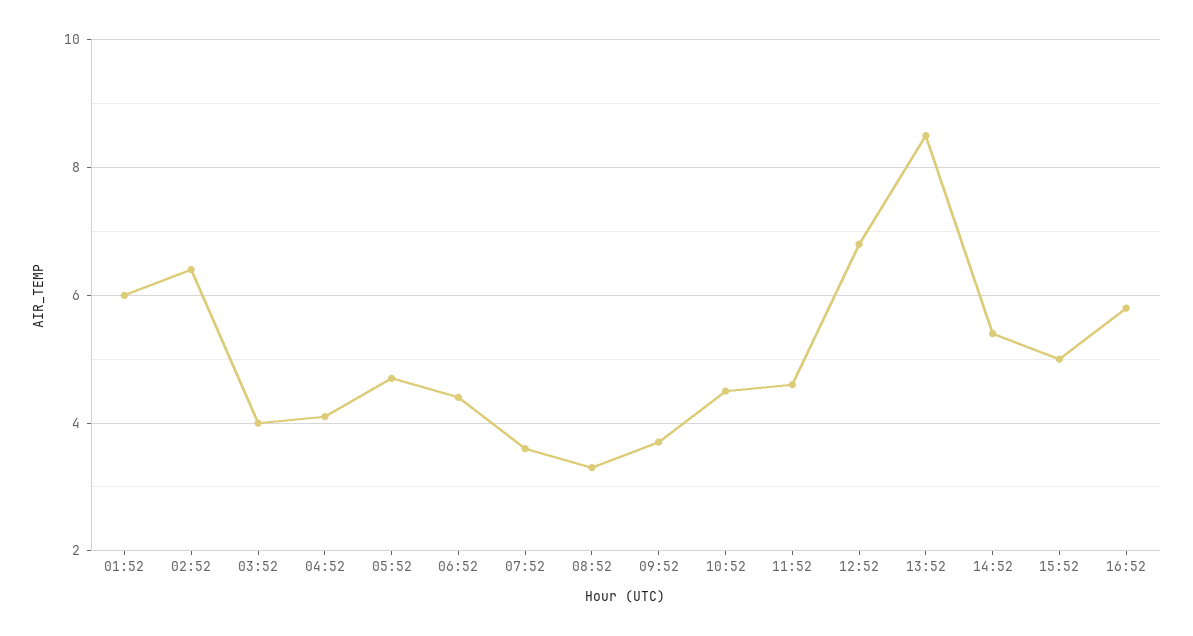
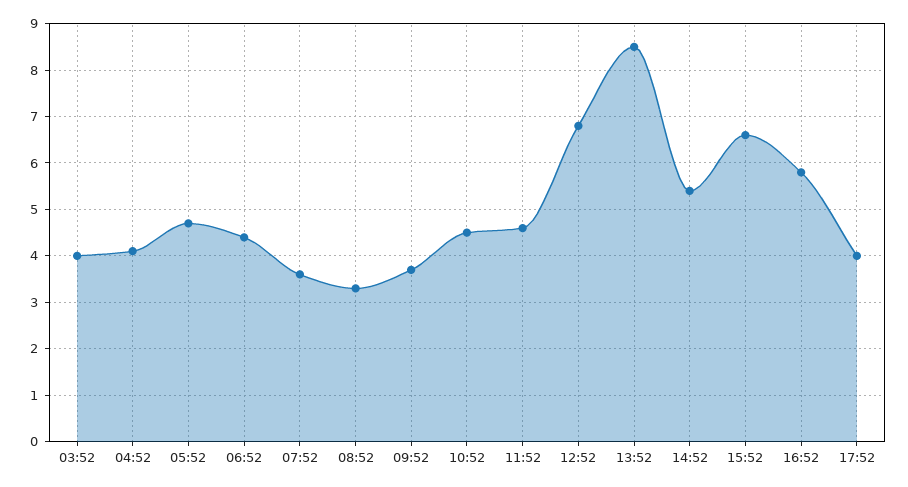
01:52: 6 -> none
02:52: 6.5 -> none
15:52: 5 -> 6.5
17:52: none -> 4

